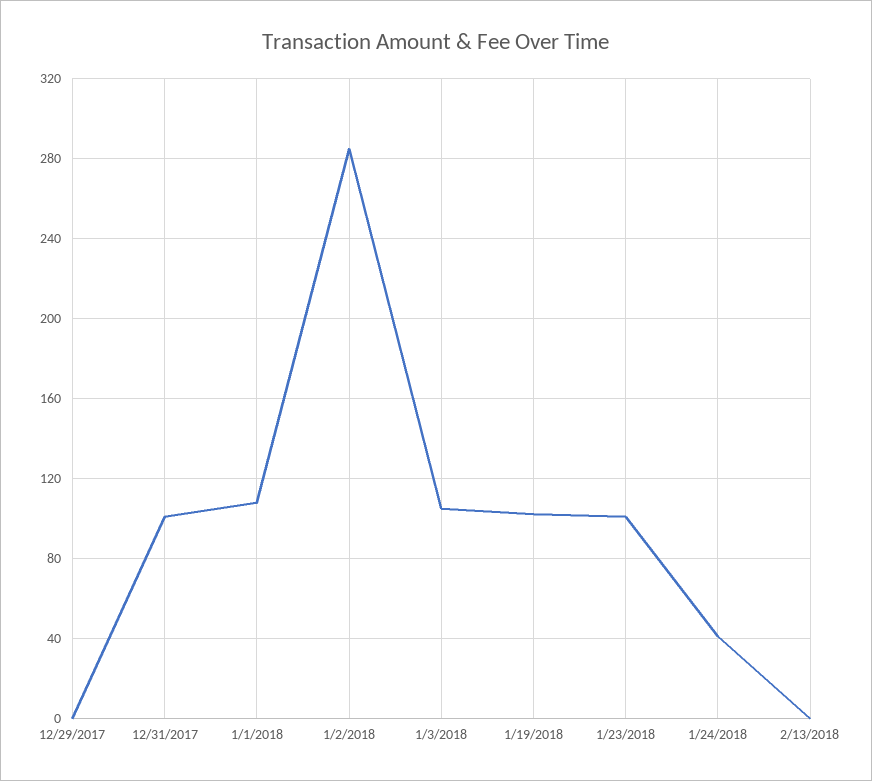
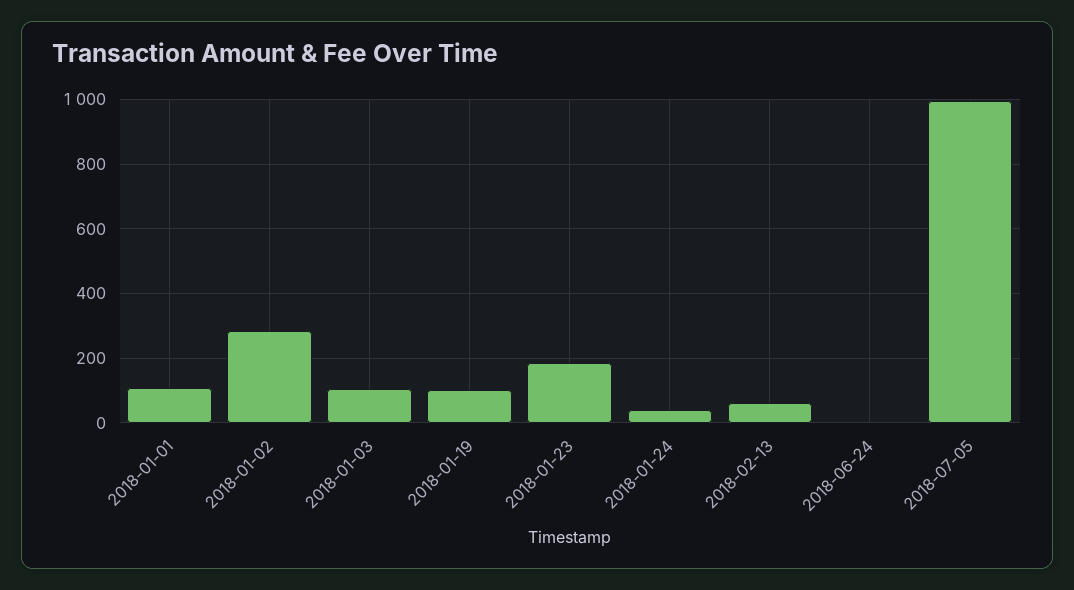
12/29/2017: 0 -> none
12/31/2017: 100 -> none
1/23/2018: 100 -> 180
2/13/2018: 0 -> 60
2018-06-24: none -> 0
2018-07-05: none -> 1000

